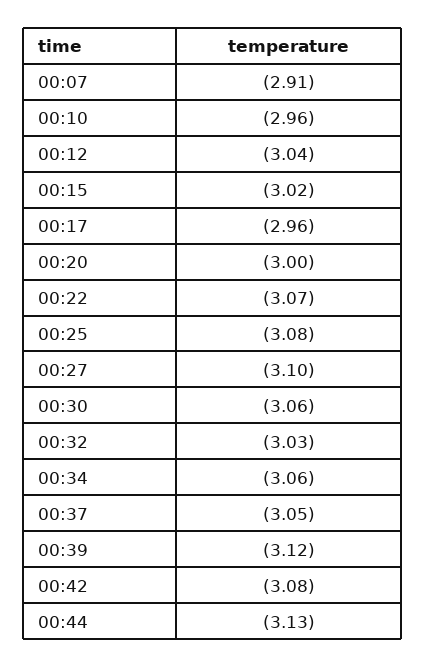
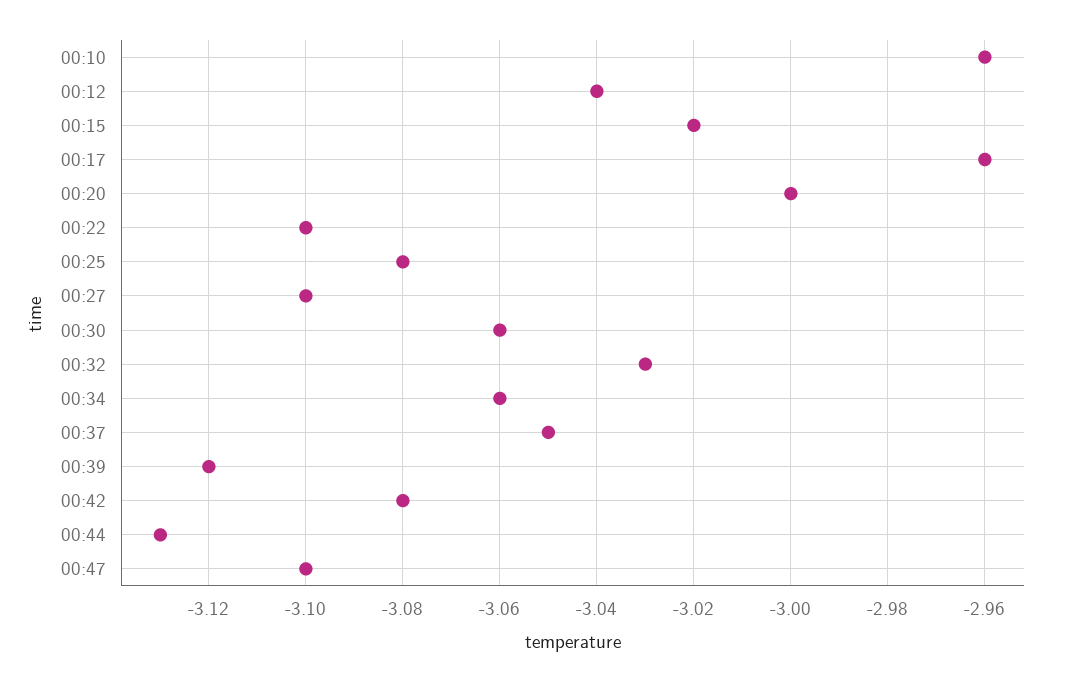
00:07: -2.91 -> none
00:22: -3.07 -> -3.1
00:47: none -> -3.1

